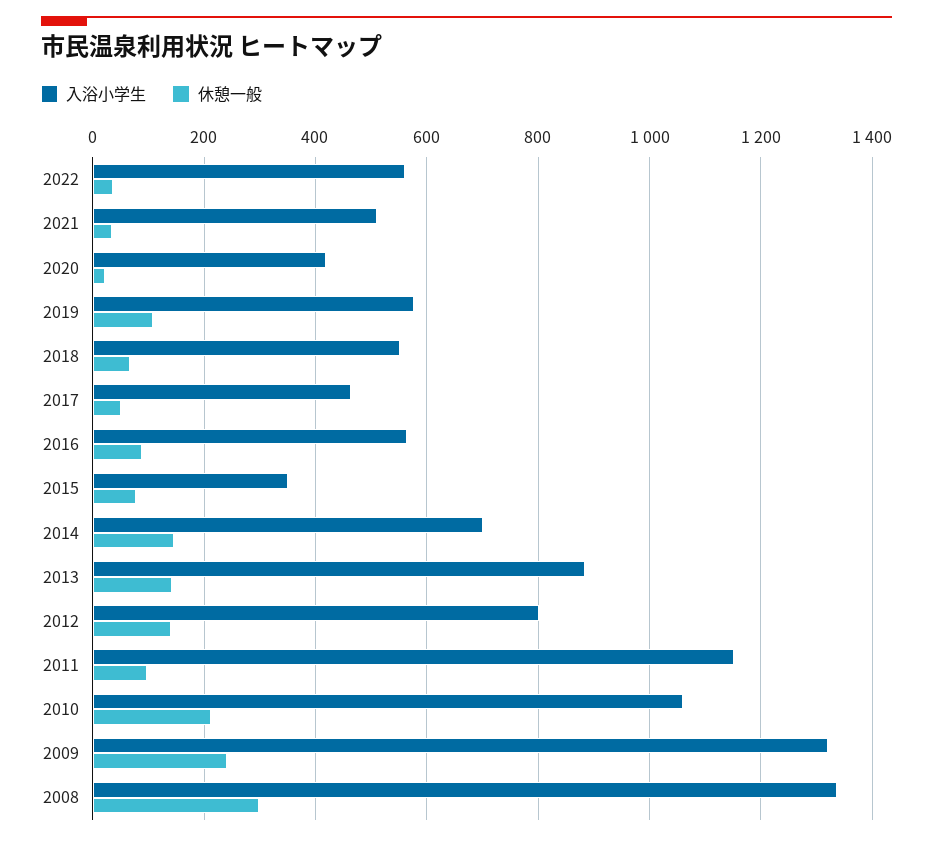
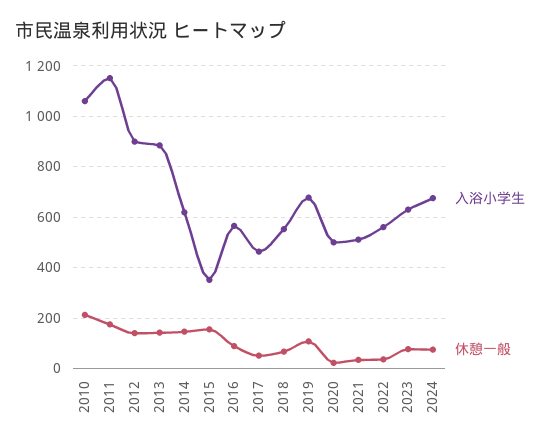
入浴小学生, 2020: 420 -> 500
入浴小学生, 2019: 580 -> 675
休憩一般, 2015: 80 -> 150
入浴小学生, 2014: 700 -> 625
入浴小学生, 2012: 800 -> 900
休憩一般, 2011: 100 -> 175
入浴小学生, 2009: 1320 -> none
休憩一般, 2009: 240 -> none
入浴小学生, 2008: 1340 -> none
休憩一般, 2008: 300 -> none
入浴小学生, 2023: none -> 625
休憩一般, 2023: none -> 75
入浴小学生, 2024: none -> 675
休憩一般, 2024: none -> 75

